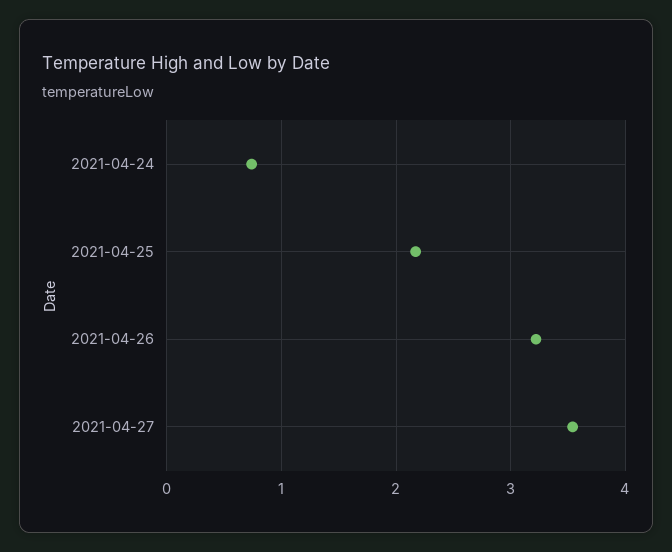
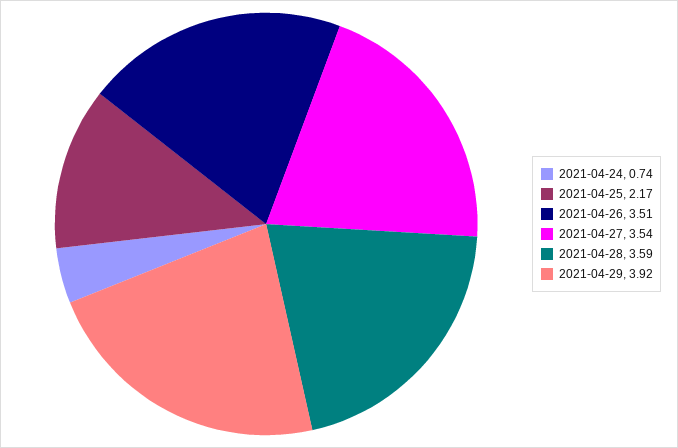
2021-04-26: 3.2 -> 3.51
2021-04-28: none -> 3.59
2021-04-29: none -> 3.92

